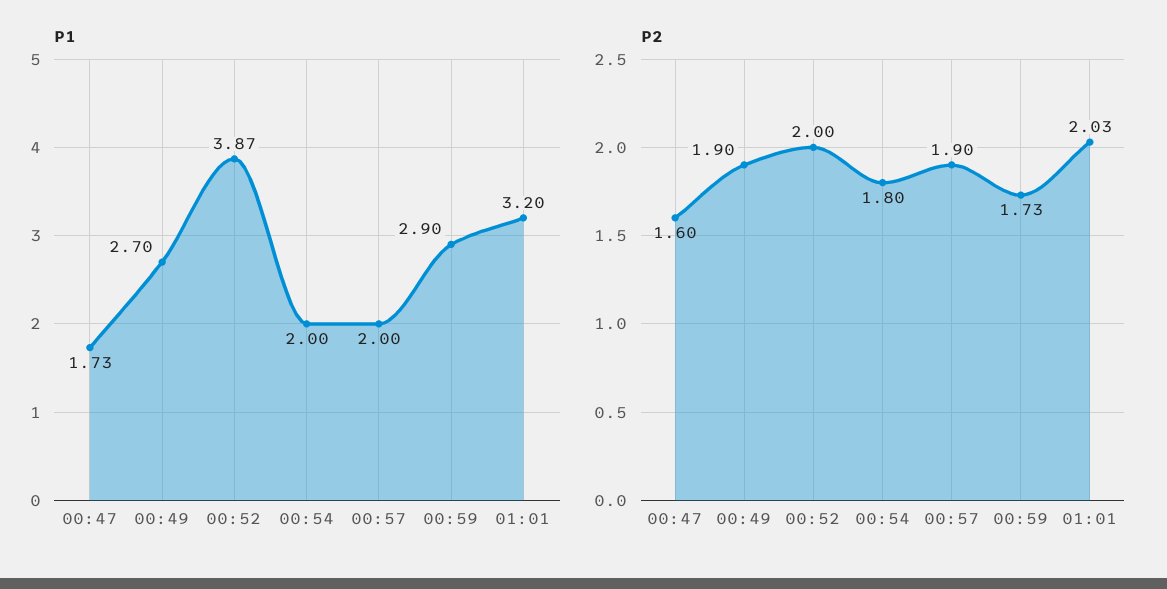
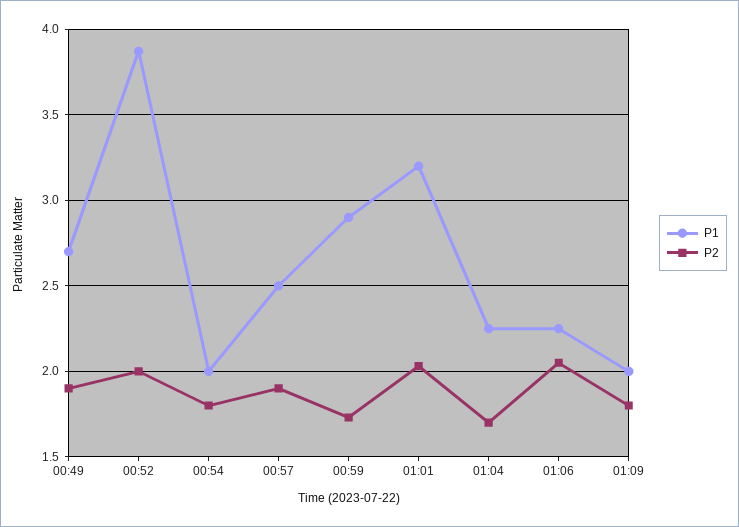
P1, 00:47: 1.73 -> none
P1, 00:57: 2 -> 2.5
P2, 00:47: 1.6 -> none
P1, 01:04: none -> 2.25
P2, 01:04: none -> 1.7
P1, 01:06: none -> 2.25
P2, 01:06: none -> 2.05
P1, 01:09: none -> 2
P2, 01:09: none -> 1.8

